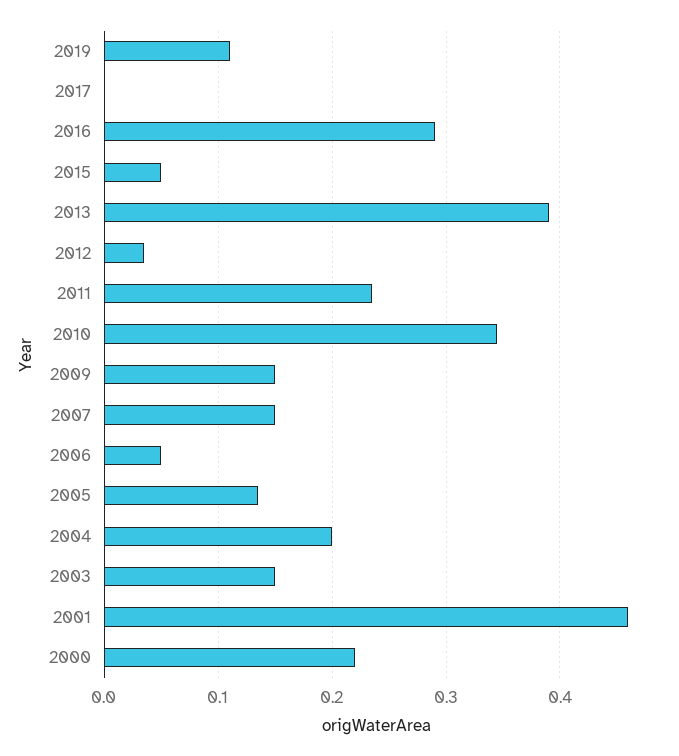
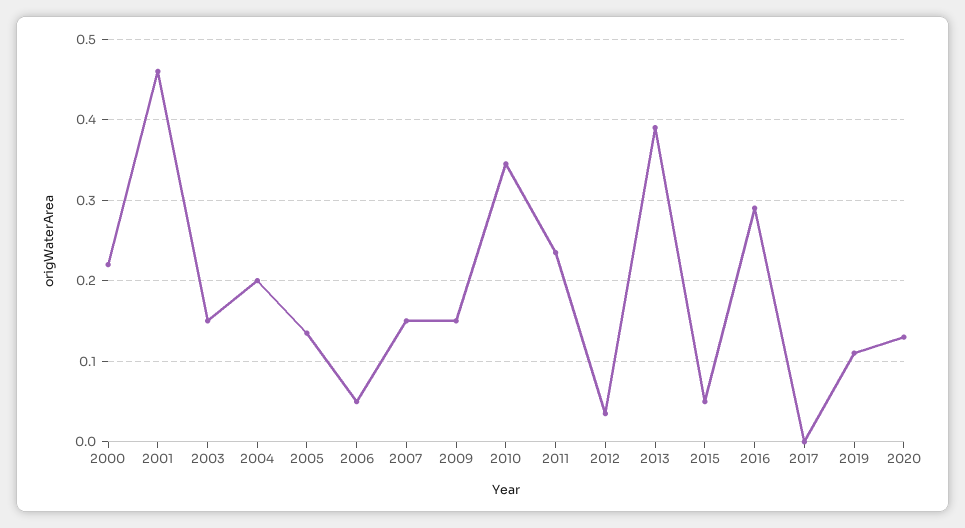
2020: none -> 0.13

